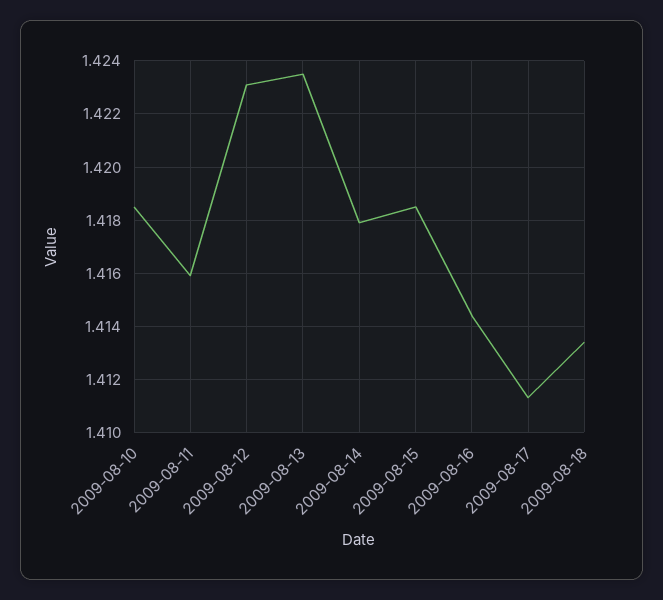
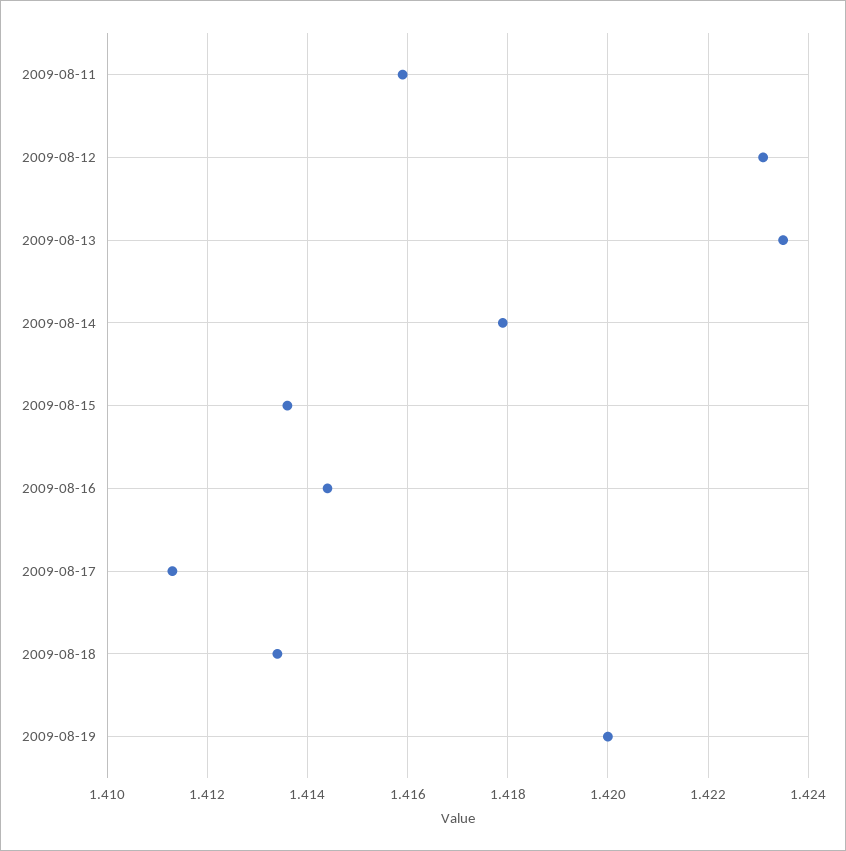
2009-08-10: 1.4185 -> none
2009-08-15: 1.4185 -> 1.4135
2009-08-19: none -> 1.42

